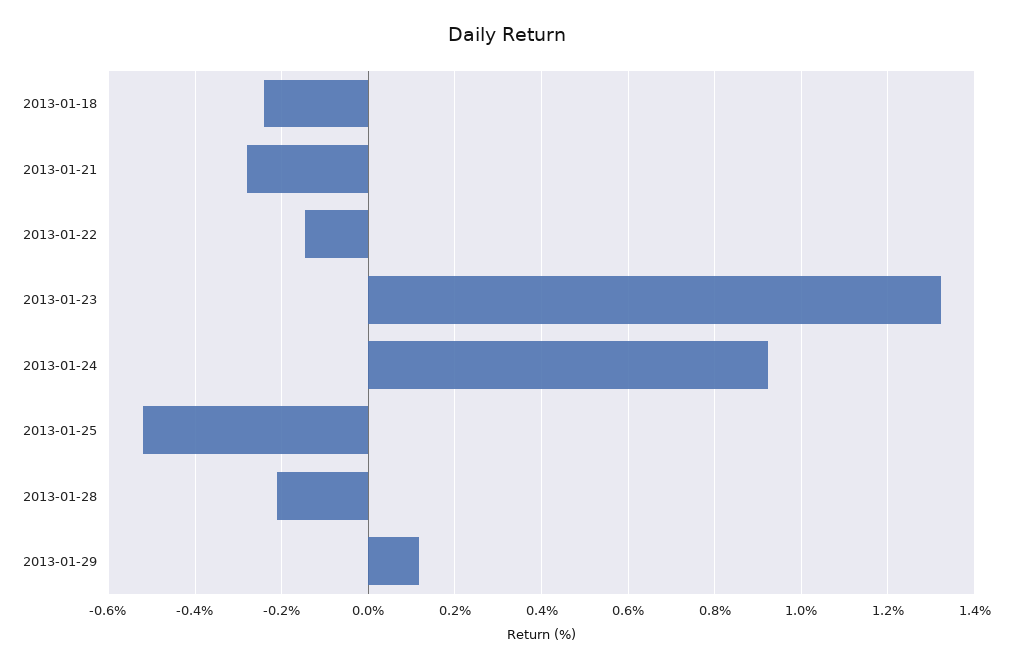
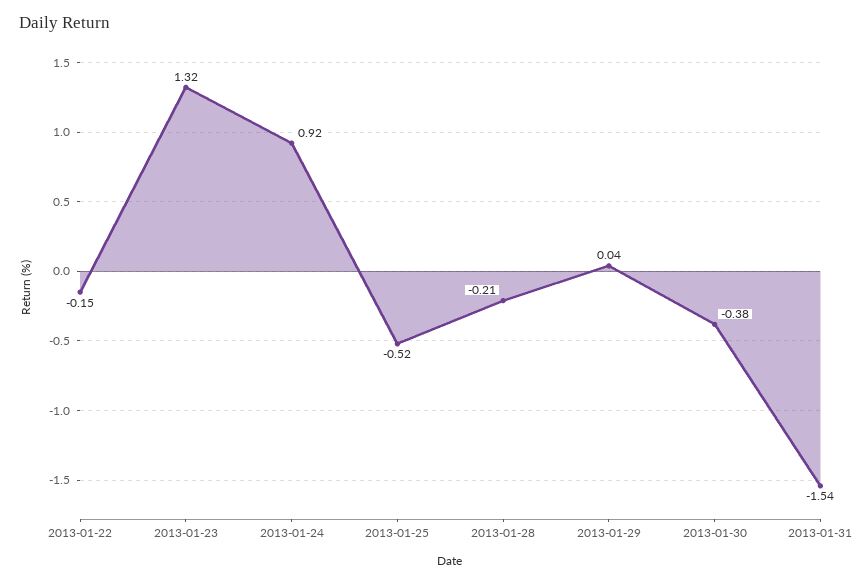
2013-01-18: -0.24 -> none
2013-01-21: -0.28 -> none
2013-01-29: 0.12 -> 0.04
2013-01-30: none -> -0.38
2013-01-31: none -> -1.54

